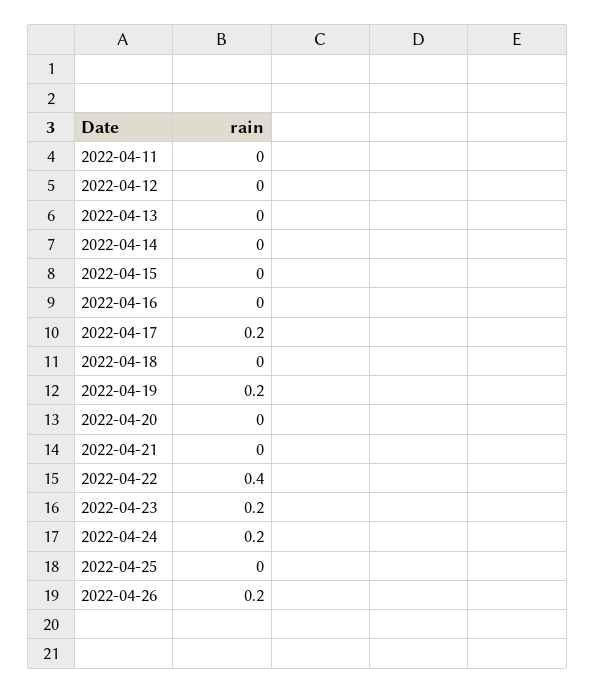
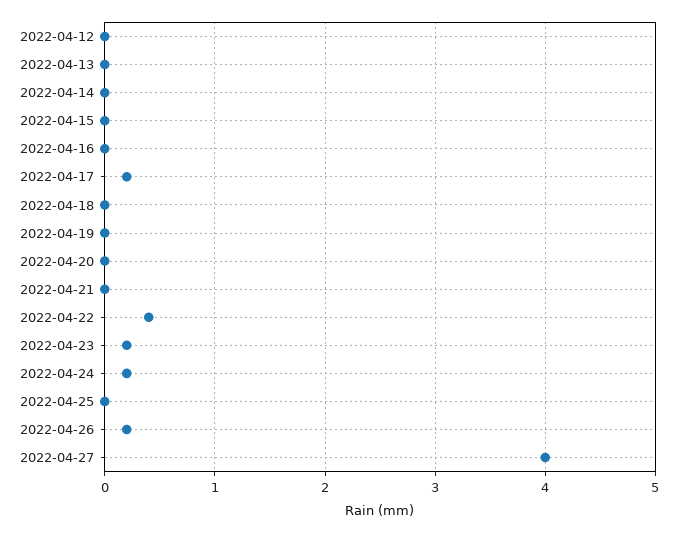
2022-04-11: 0 -> none
2022-04-19: 0.2 -> 0
2022-04-27: none -> 4

